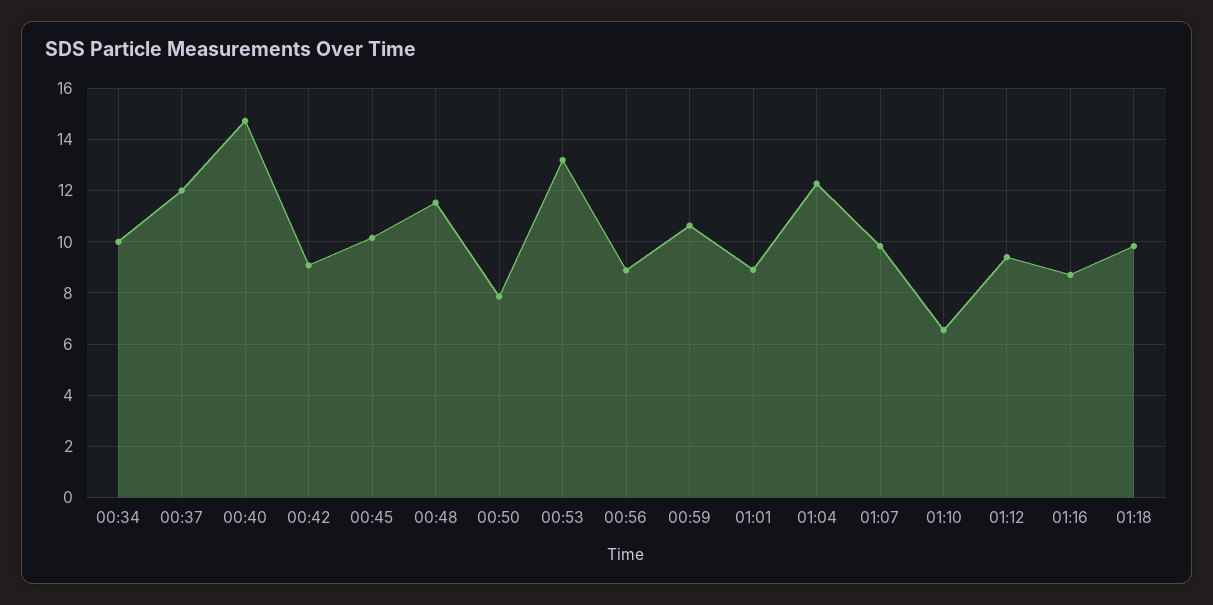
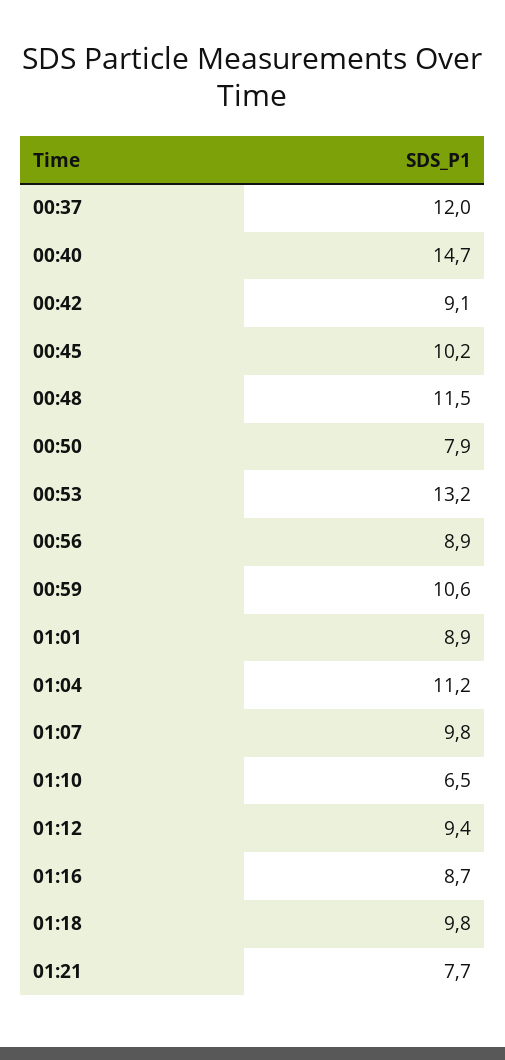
00:34: 10 -> none
01:04: 12.25 -> 11.2
01:21: none -> 7.7

